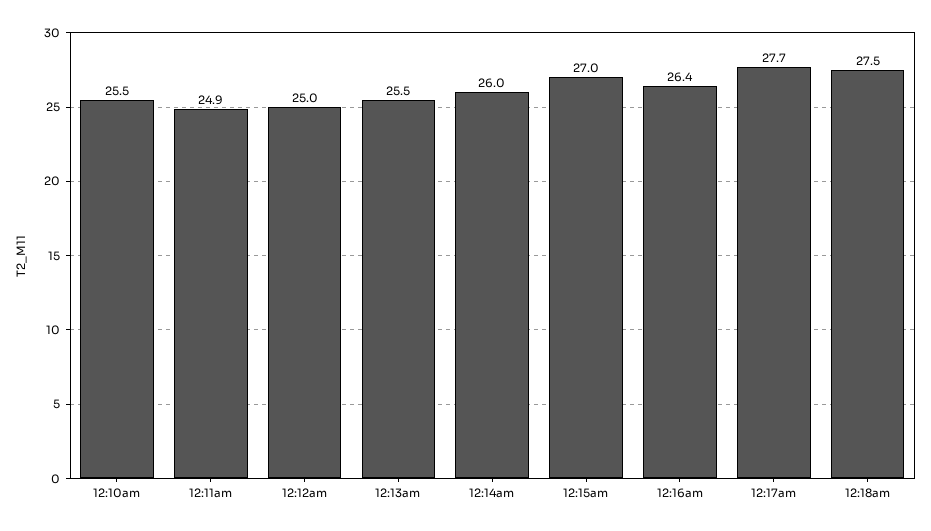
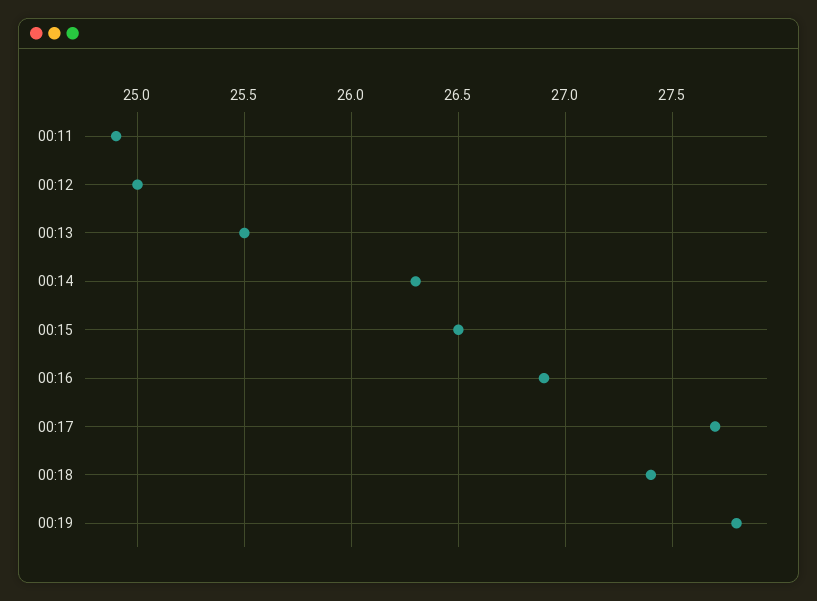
12:10am: 25.5 -> none
12:14am: 26 -> 26.3
12:15am: 27 -> 26.5
12:16am: 26.4 -> 26.9
12:18am: 27.5 -> 27.4
00:19: none -> 27.8

